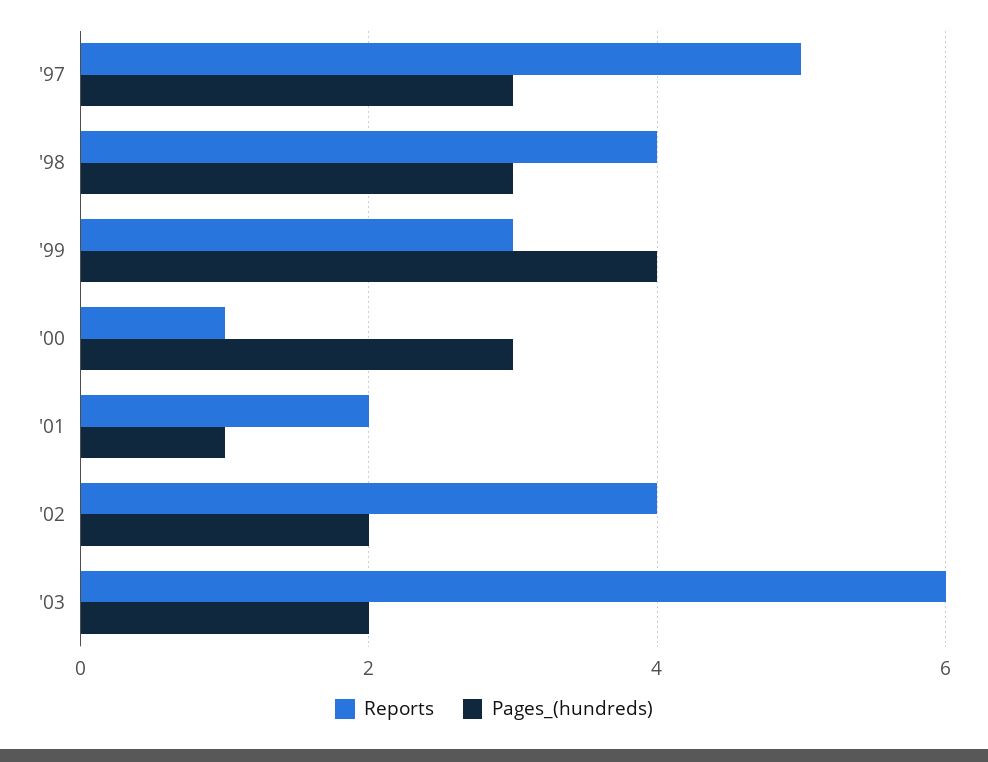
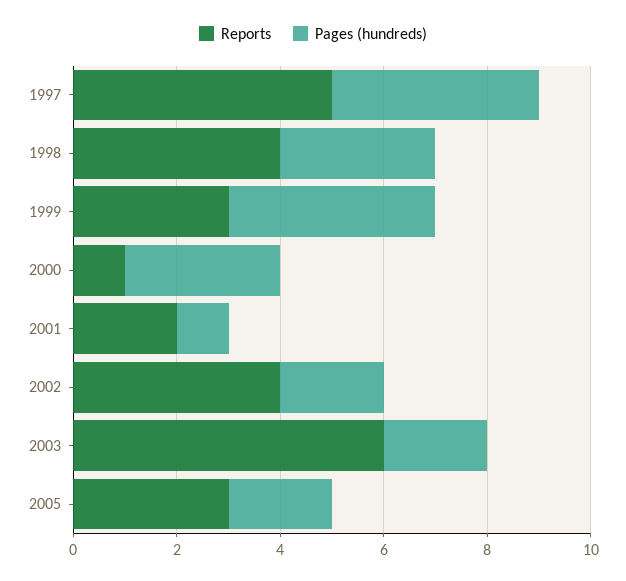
Pages_(hundreds), '97: 3 -> 4
Reports, 2005: none -> 3
Pages_(hundreds), 2005: none -> 2

